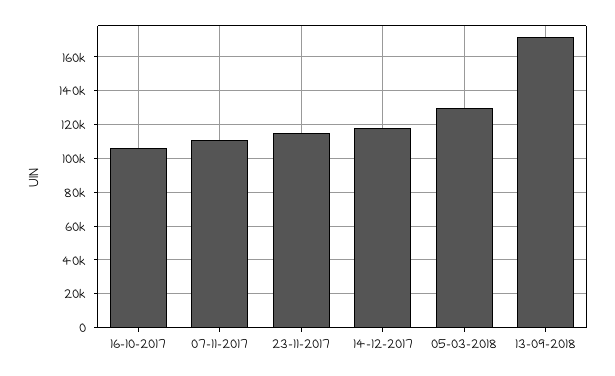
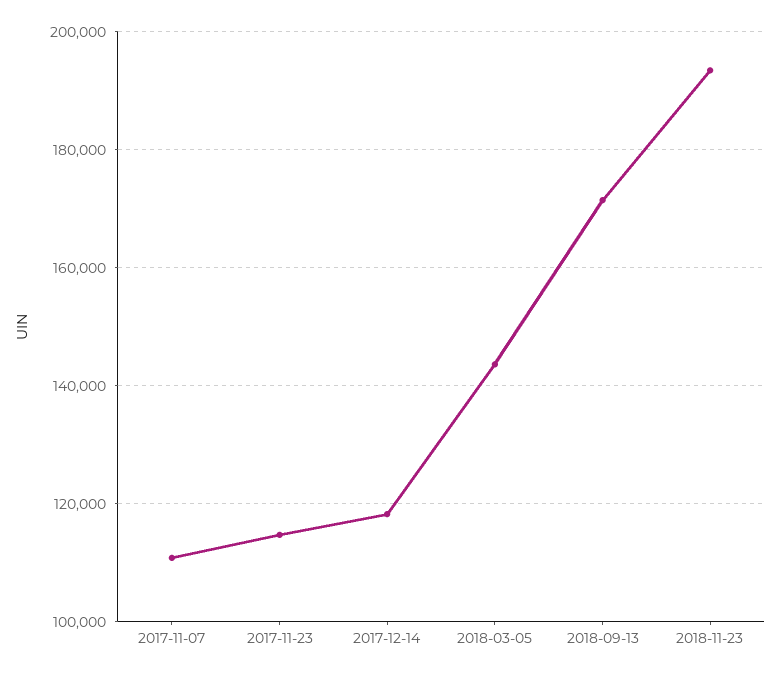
16-10-2017: 105000 -> none
05-03-2018: 130000 -> 144000
2018-11-23: none -> 194000

